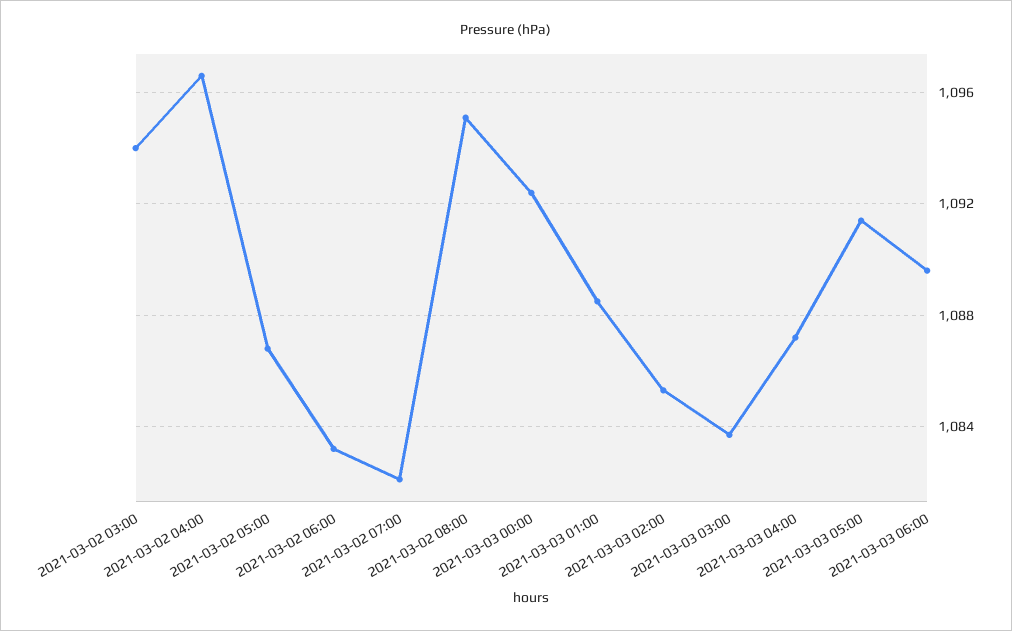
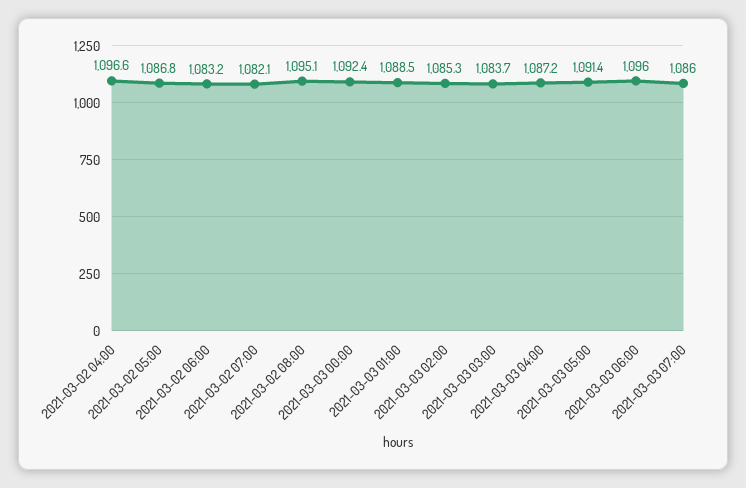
2021-03-02 03:00: 1094 -> none
2021-03-03 06:00: 1089.5 -> 1096
2021-03-03 07:00: none -> 1086

